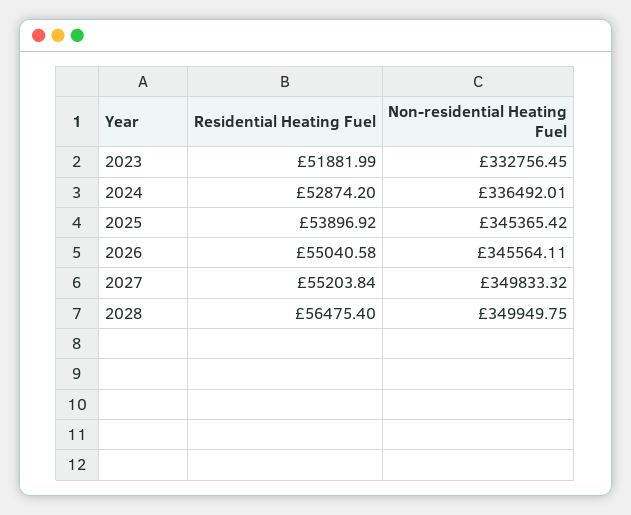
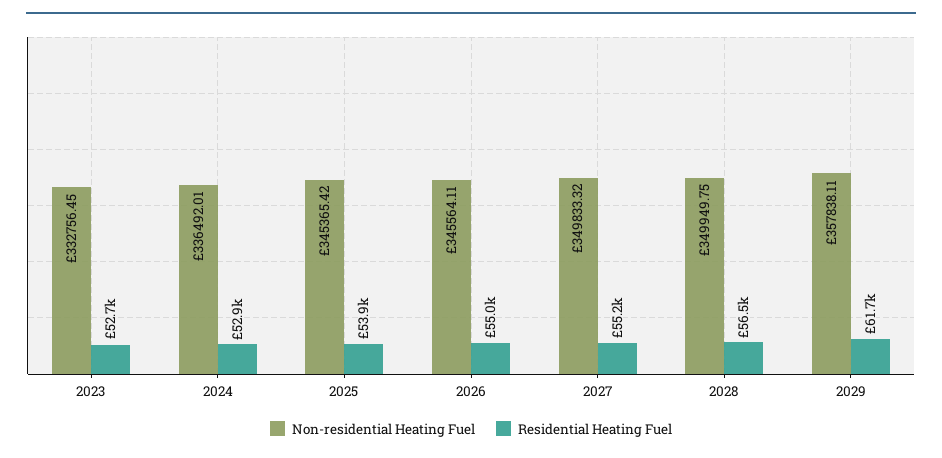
Residential Heating Fuel, 2023: 51881.99 -> 52700
Non-residential Heating Fuel, 2029: none -> 357838.11
Residential Heating Fuel, 2029: none -> 61700

